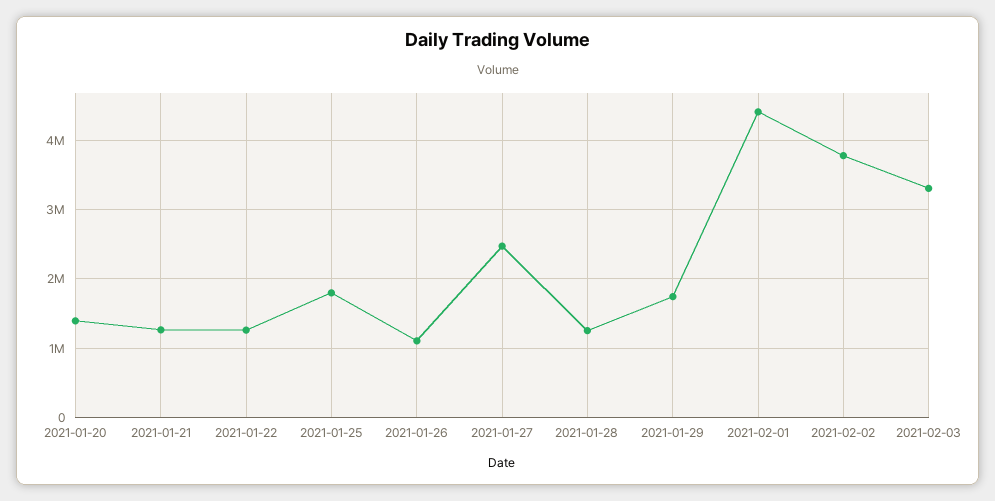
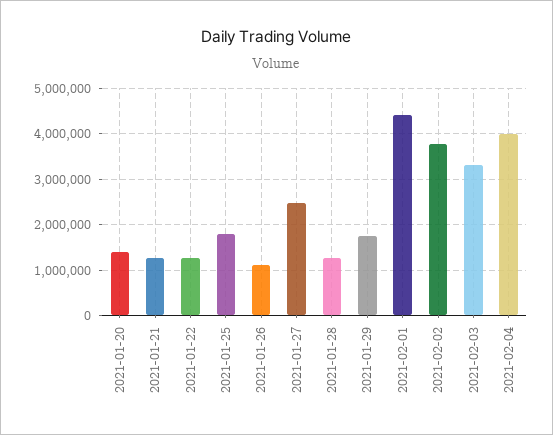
2021-02-04: none -> 4000000

